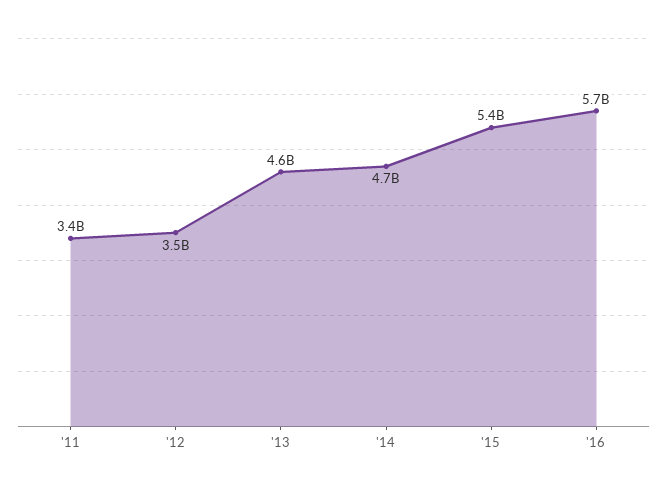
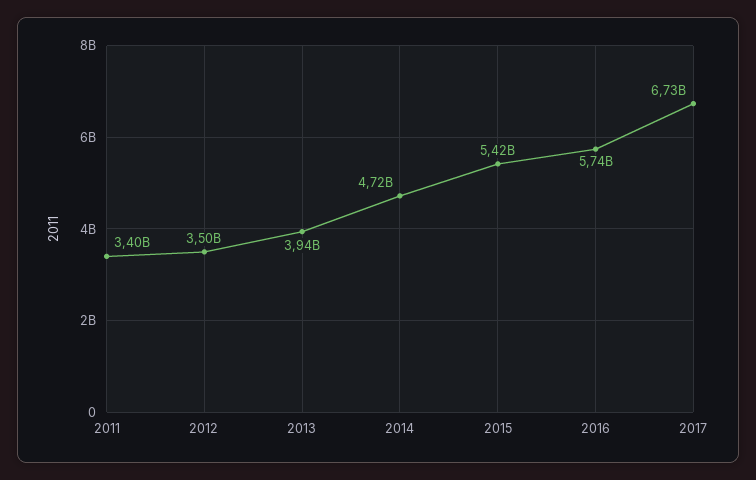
'13: 4600000000 -> 3940000000
2017: none -> 6730000000

